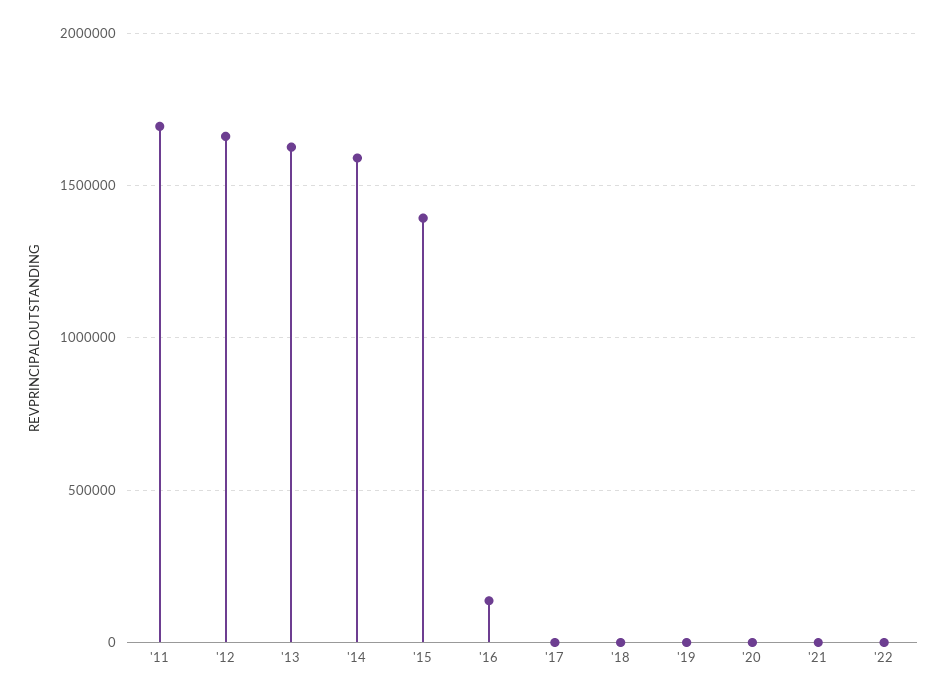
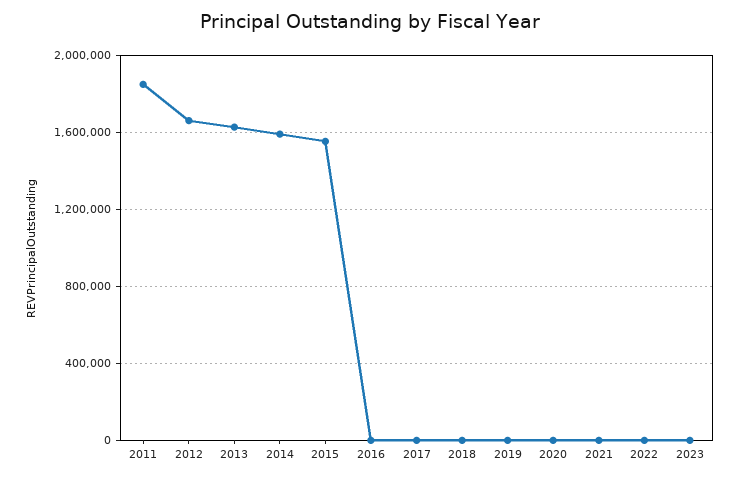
'11: 1700000 -> 1850000
'15: 1400000 -> 1550000
'16: 150000 -> 0
2023: none -> 0

